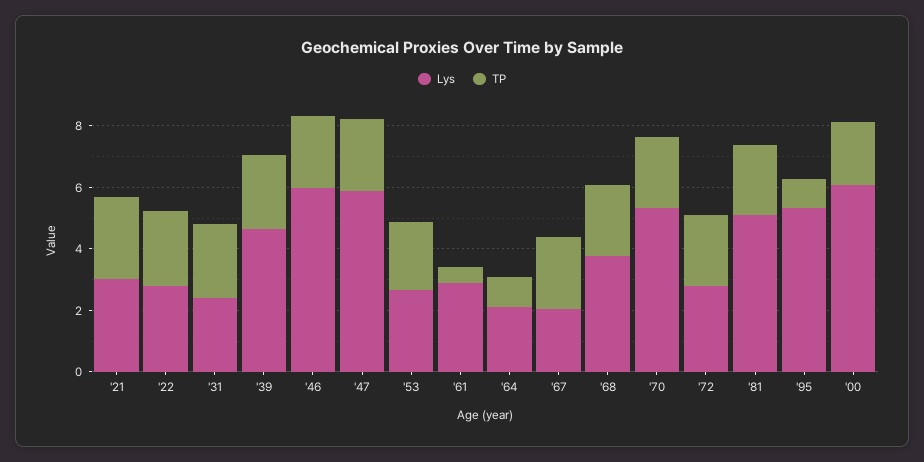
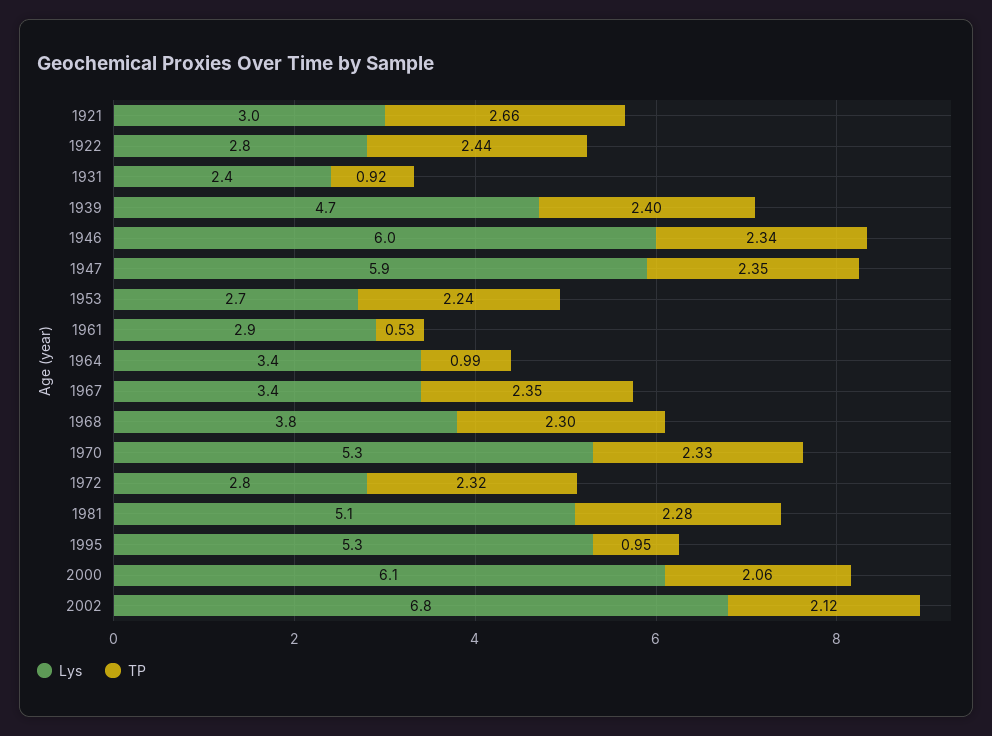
TP, '31: 2.5 -> 0.92
Lys, '64: 2 -> 3.4
Lys, '67: 2 -> 3.4
Lys, 2002: none -> 6.8
TP, 2002: none -> 2.12

